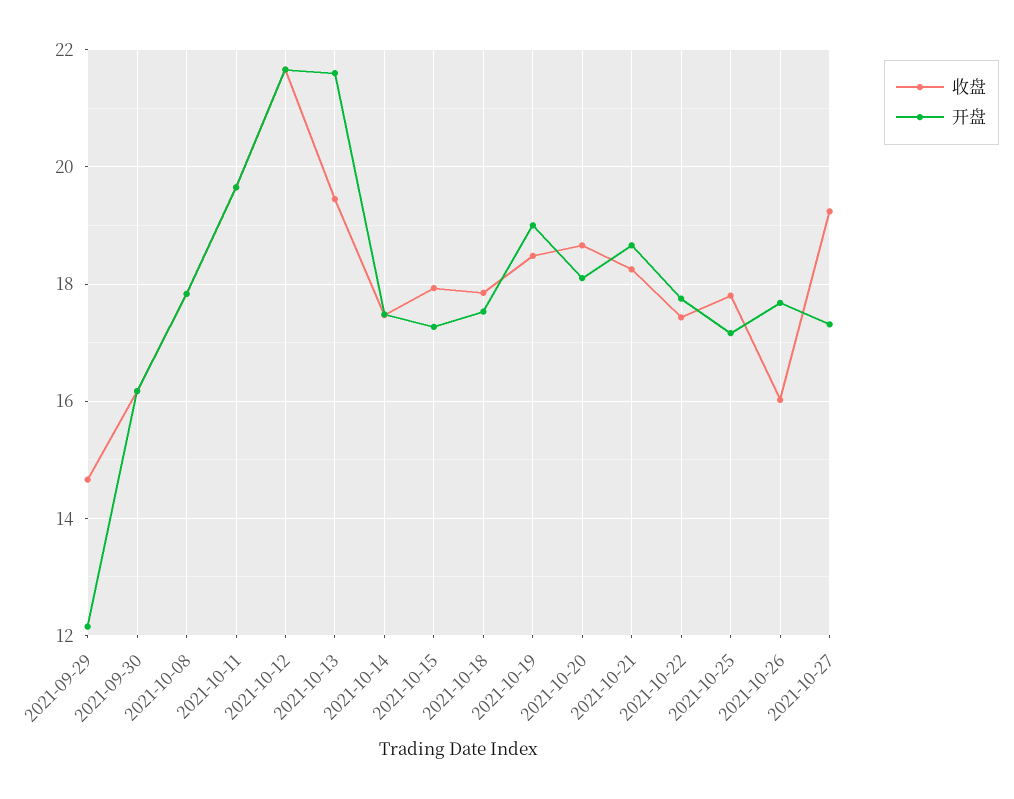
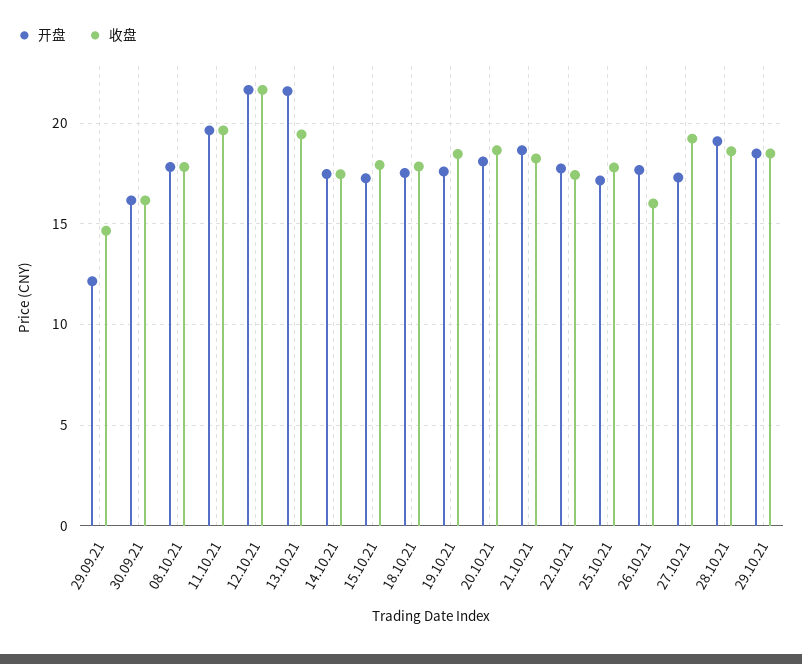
开盘, 2021-10-19: 19 -> 17.5
开盘, 28.10.21: none -> 19
收盘, 28.10.21: none -> 18.5
开盘, 29.10.21: none -> 18.5
收盘, 29.10.21: none -> 18.5

